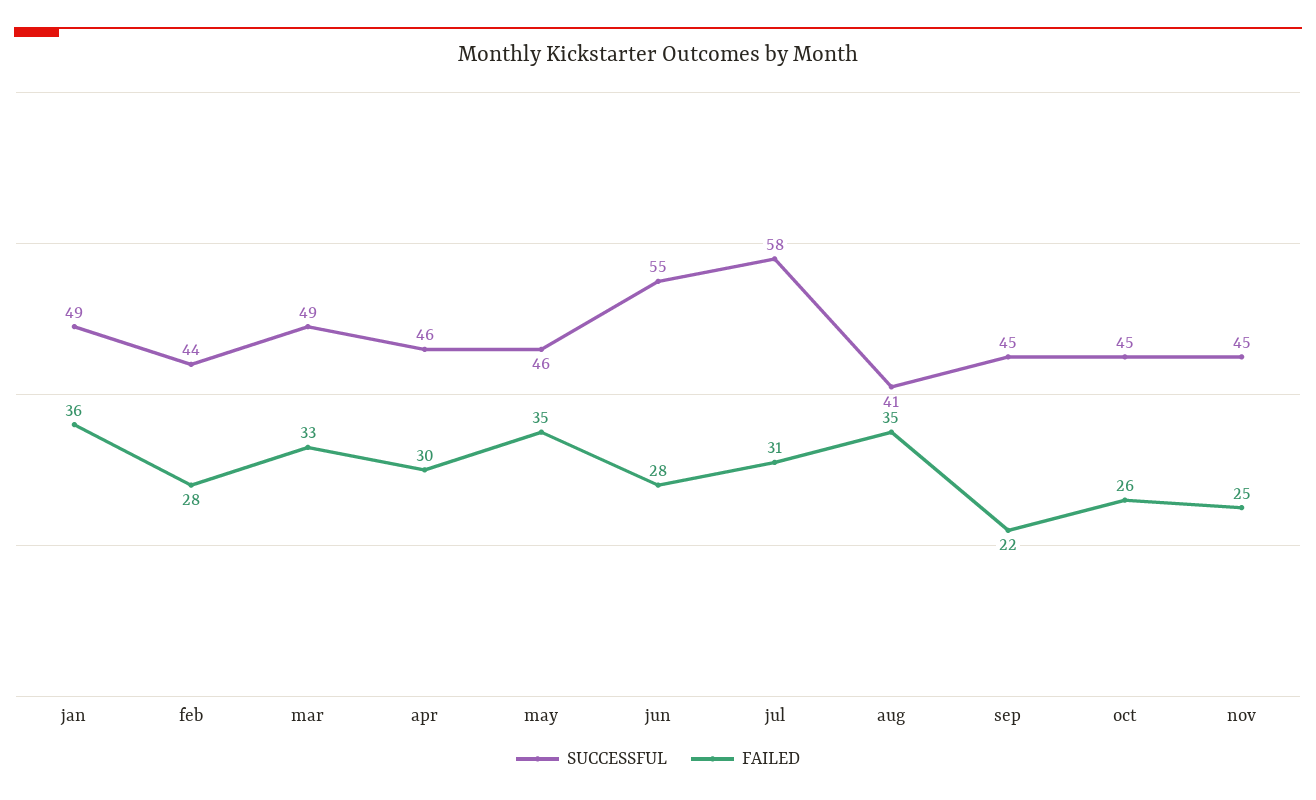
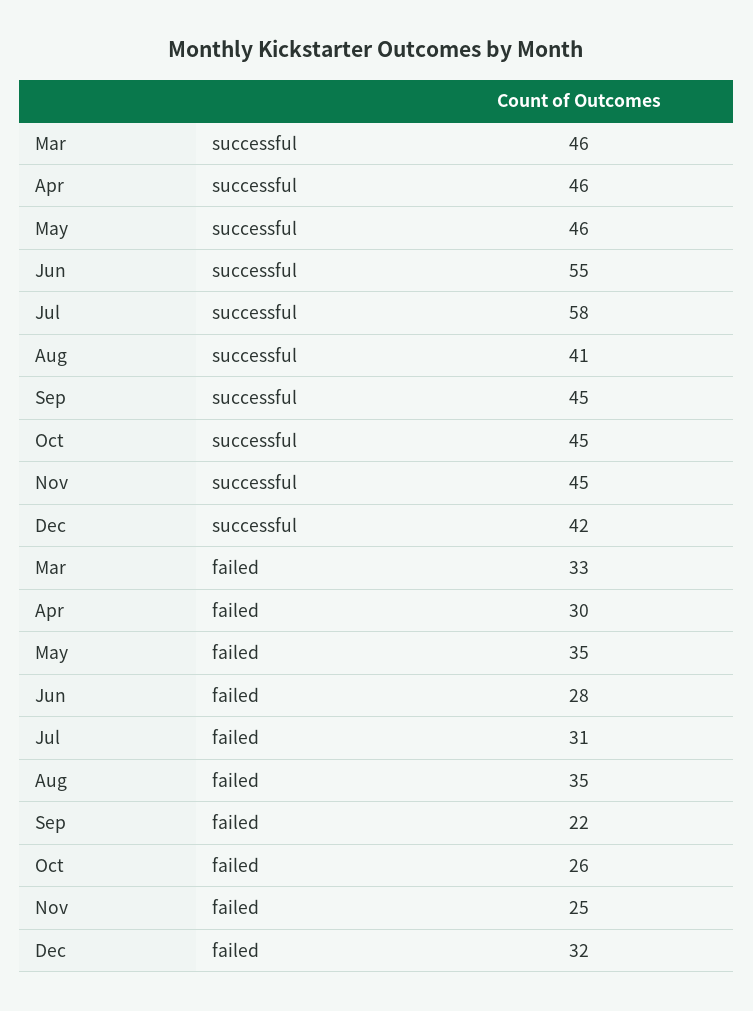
SUCCESSFUL, jan: 49 -> none
FAILED, jan: 36 -> none
SUCCESSFUL, feb: 44 -> none
FAILED, feb: 28 -> none
SUCCESSFUL, mar: 49 -> 46
SUCCESSFUL, Dec: none -> 42
FAILED, Dec: none -> 32

